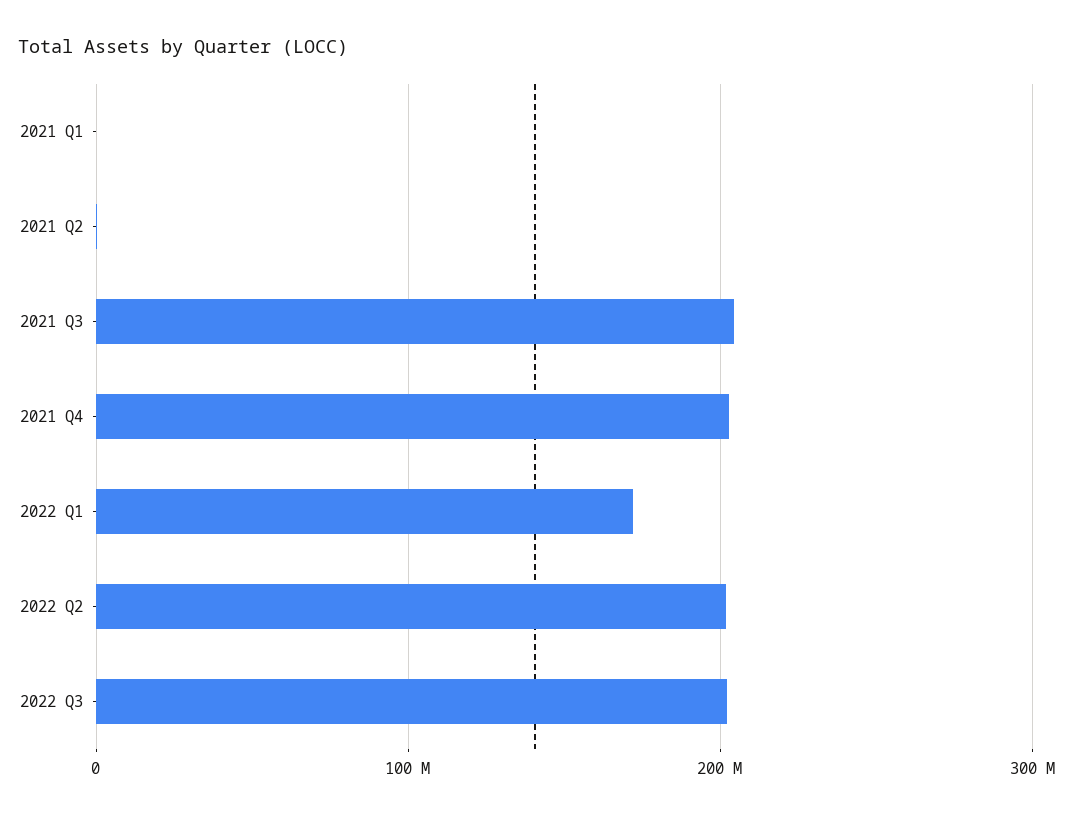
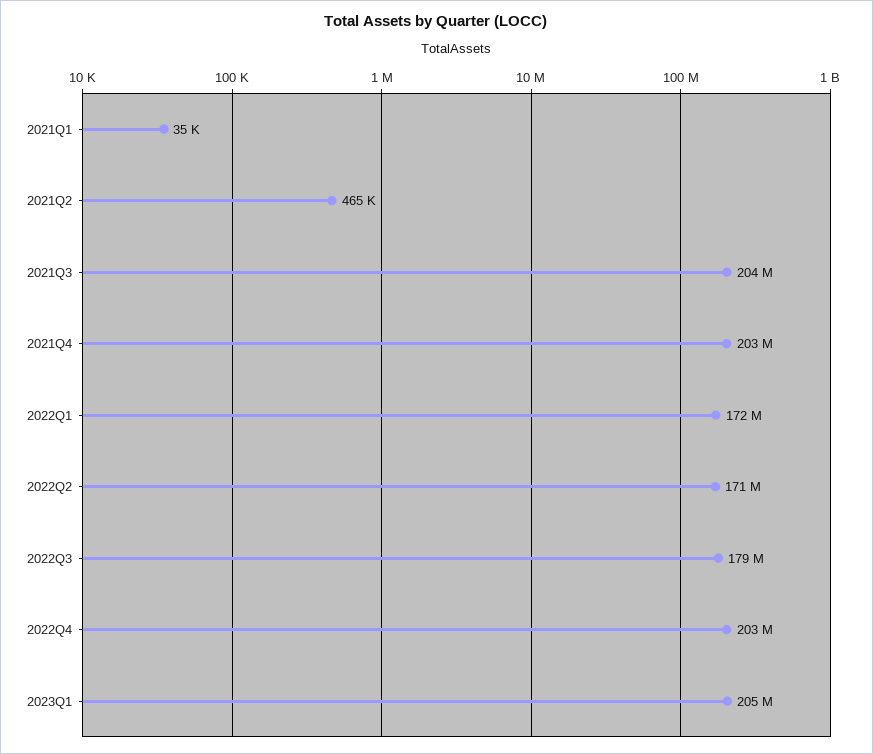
2022 Q2: 200000000 -> 171000000
2022 Q3: 200000000 -> 179000000
2022Q4: none -> 203000000
2023Q1: none -> 205000000

